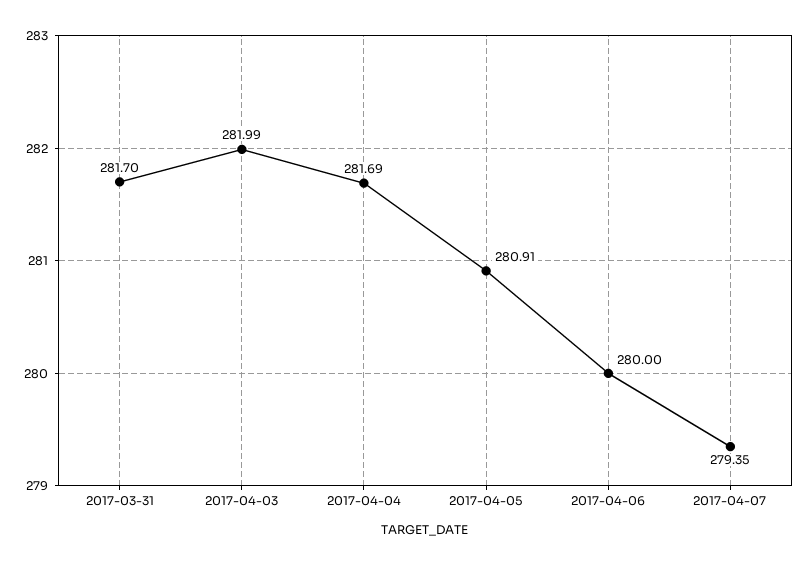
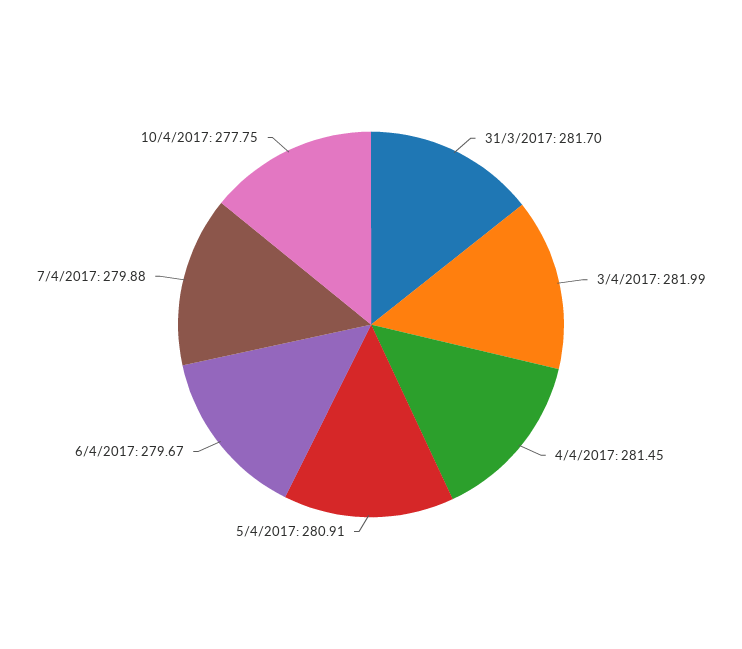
2017-04-04: 281.69 -> 281.45
2017-04-06: 280 -> 279.67
2017-04-07: 279.35 -> 279.88
10/4/2017: none -> 277.75

